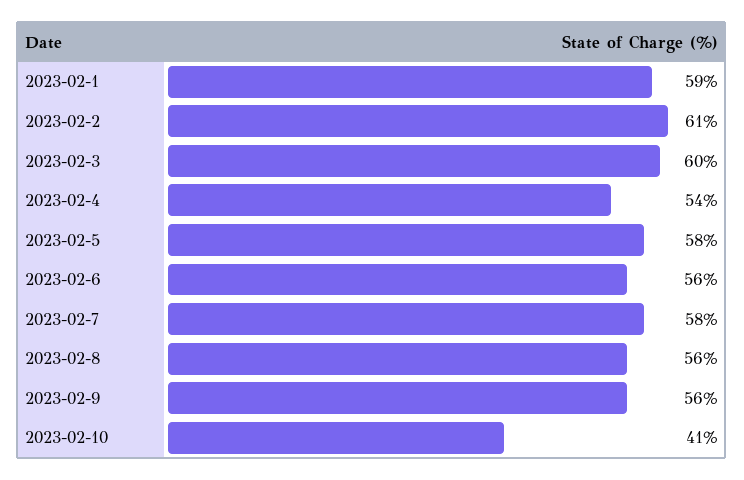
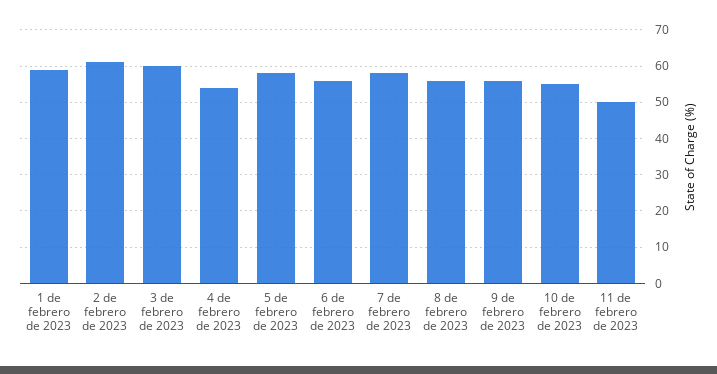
2023-02-10: 41 -> 55
11 de febrero de 2023: none -> 50

